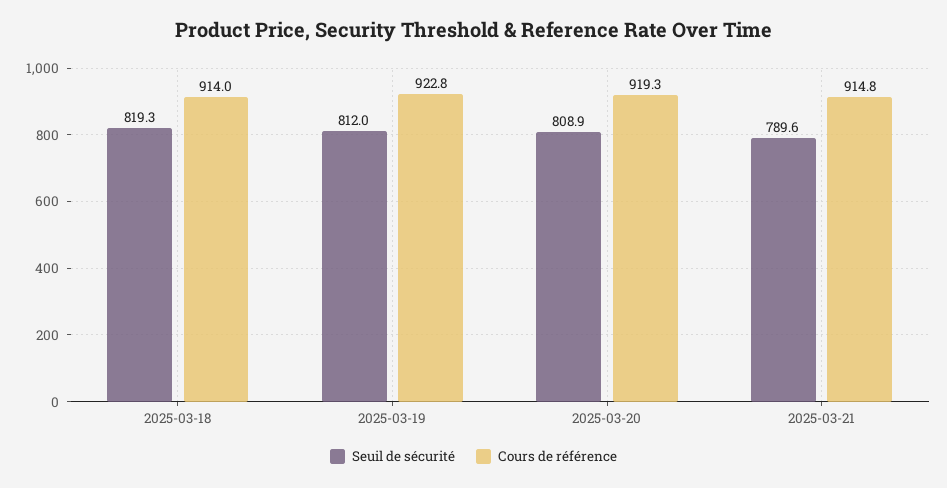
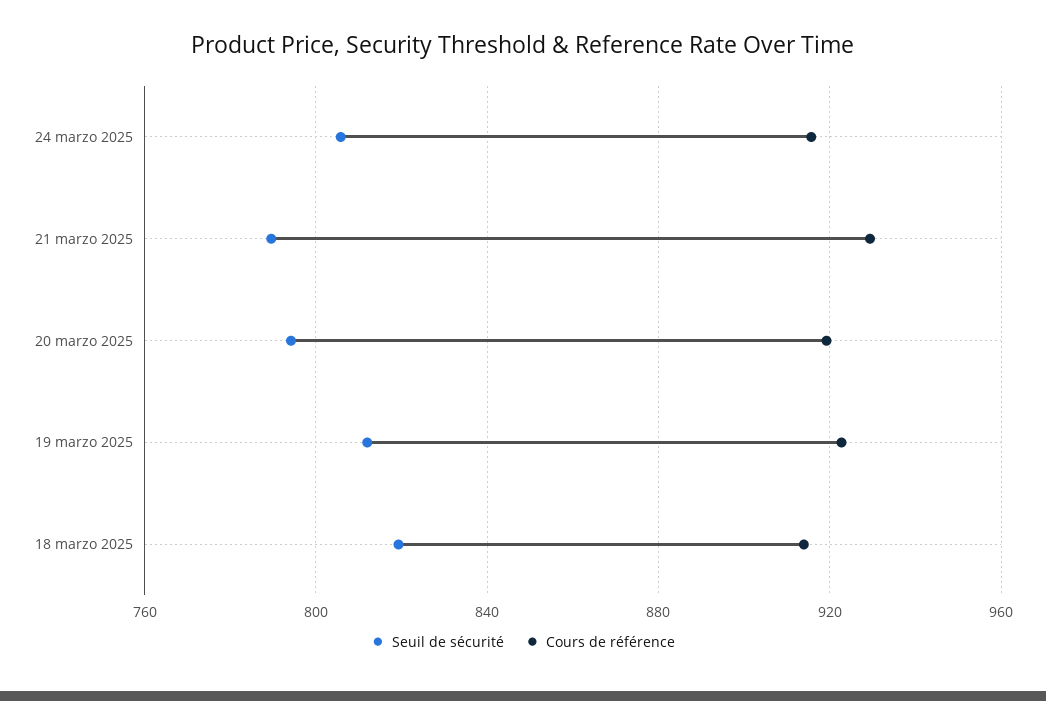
Seuil de sécurité, 2025-03-20: 808.9 -> 795
Cours de référence, 2025-03-21: 914.8 -> 930
Seuil de sécurité, 24 marzo 2025: none -> 805
Cours de référence, 24 marzo 2025: none -> 915

